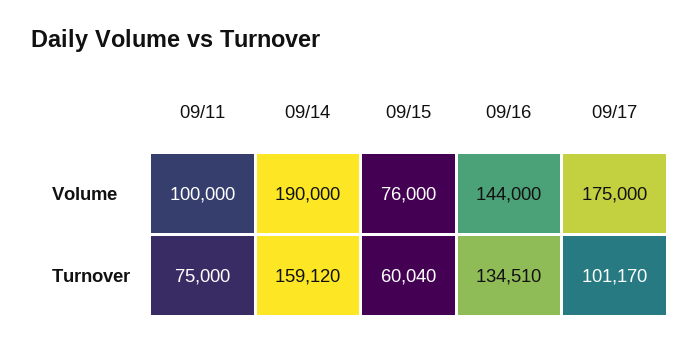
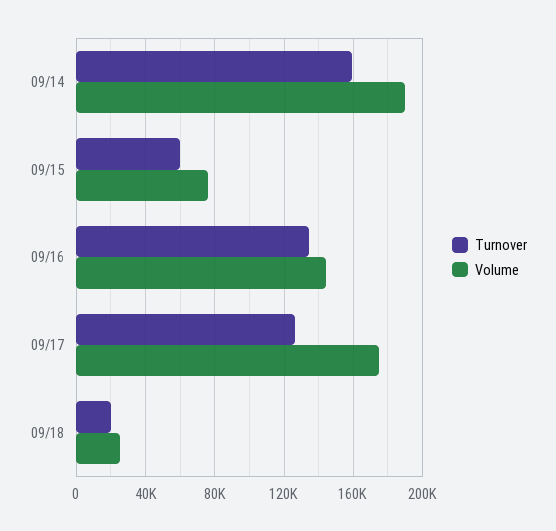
Volume, 09/11: 100000 -> none
Turnover, 09/11: 75000 -> none
Turnover, 09/17: 101170 -> 125000
Turnover, 09/18: none -> 20000
Volume, 09/18: none -> 25000

